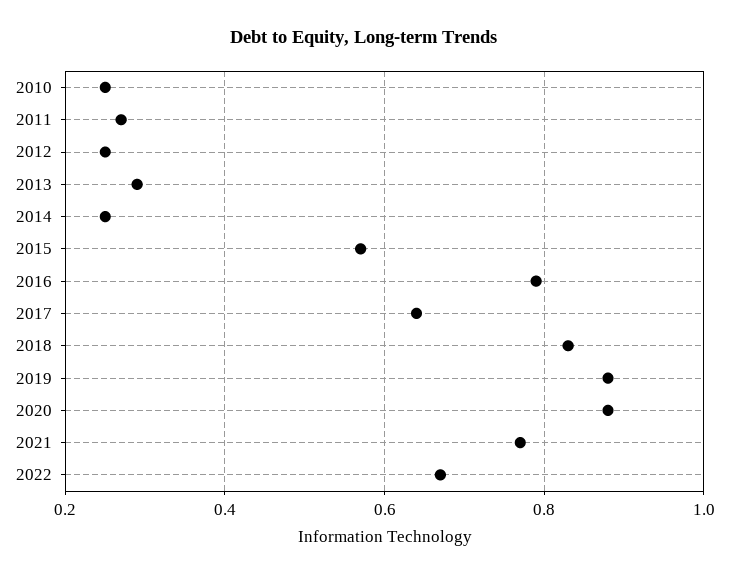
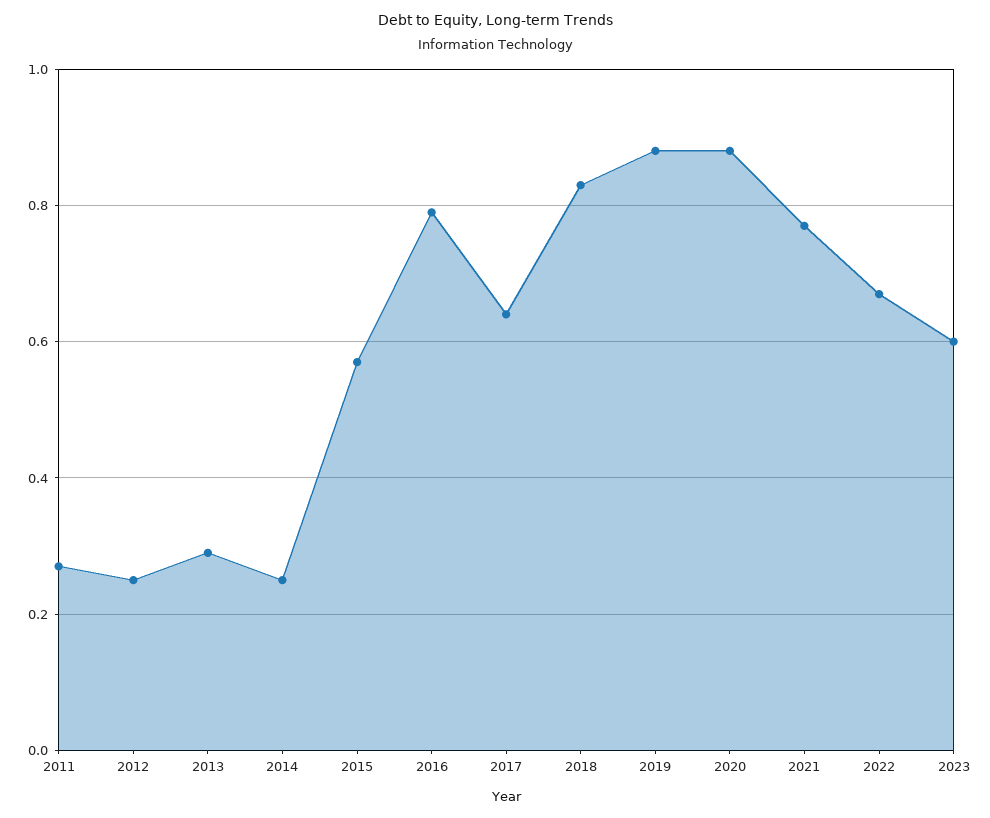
2010: 0.25 -> none
2023: none -> 0.6

